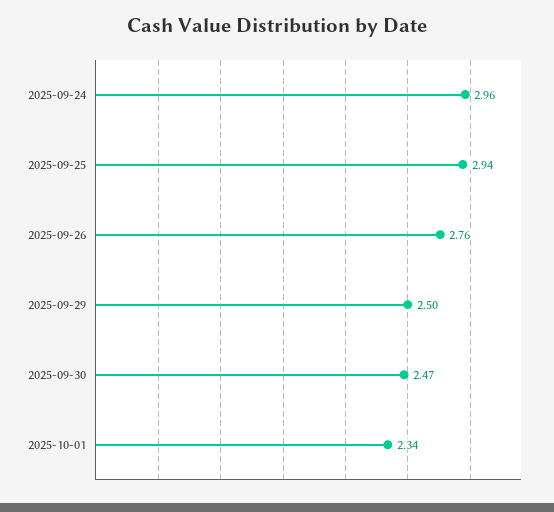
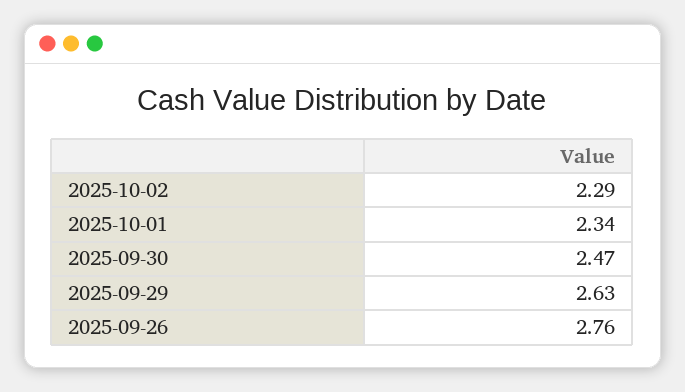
2025-09-24: 2.96 -> none
2025-09-25: 2.94 -> none
2025-09-29: 2.5 -> 2.63
2025-10-02: none -> 2.29

